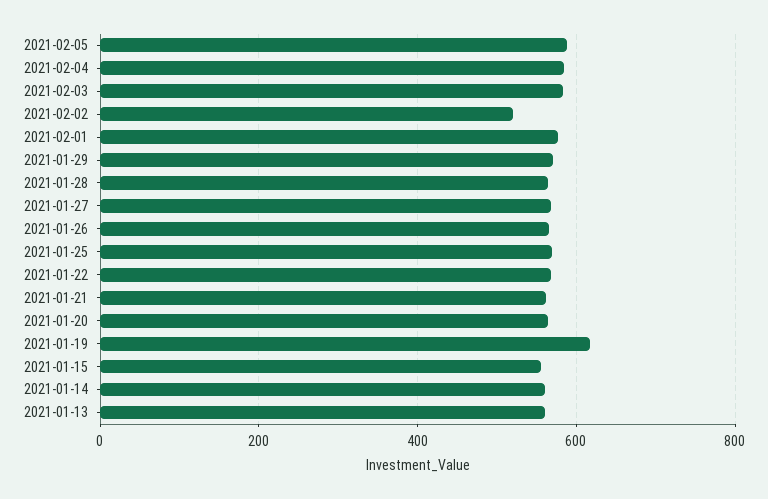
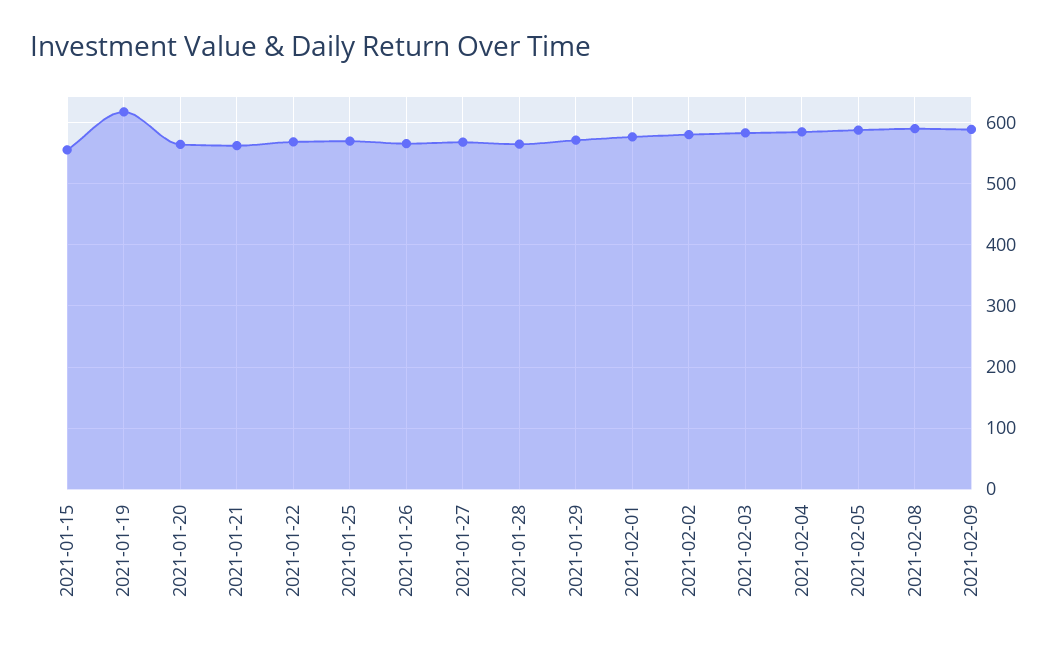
2021-02-02: 520 -> 580
2021-01-14: 560 -> none
2021-01-13: 560 -> none
2021-02-08: none -> 590
2021-02-09: none -> 590

